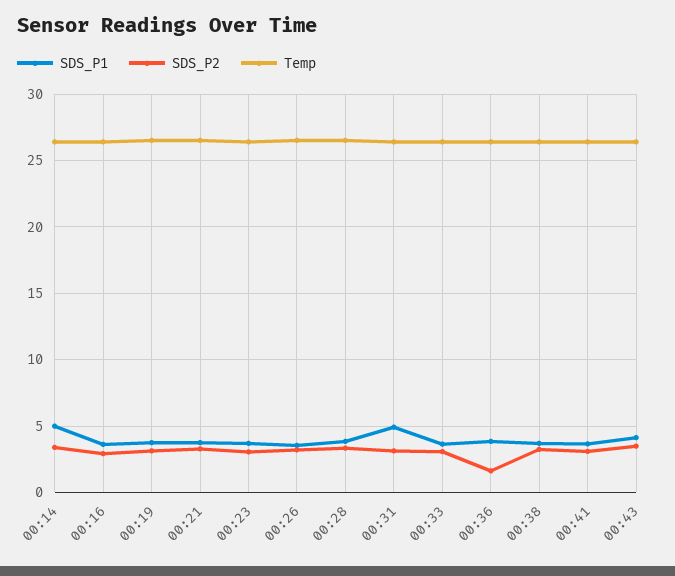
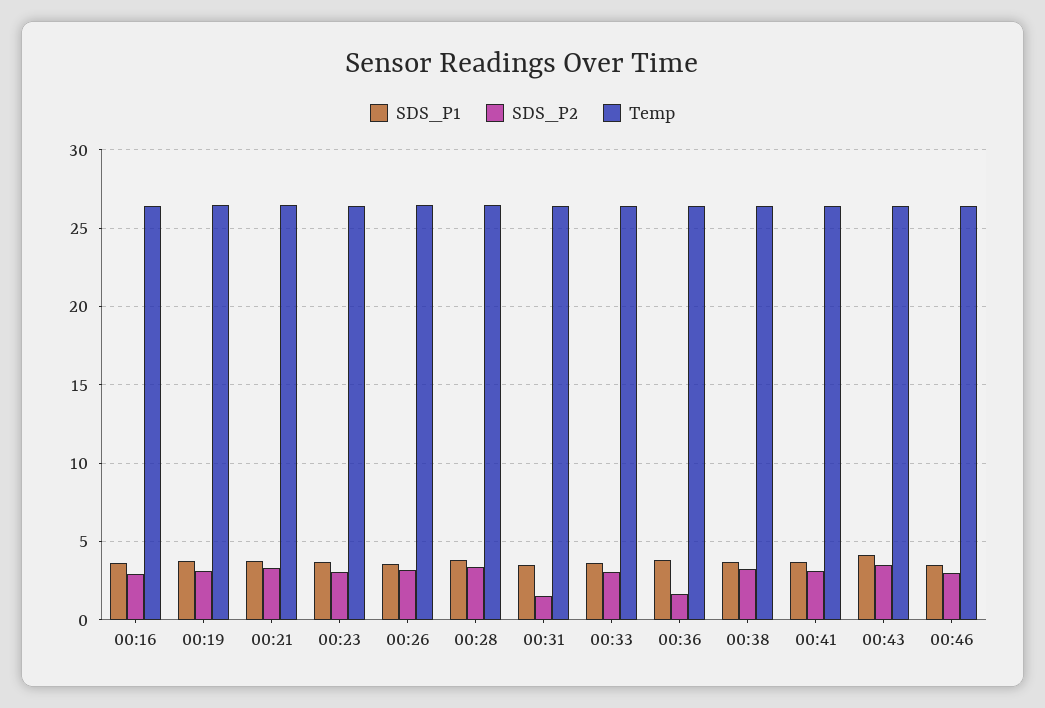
SDS_P1, 00:14: 5 -> none
SDS_P2, 00:14: 3.5 -> none
Temp, 00:14: 26.5 -> none
SDS_P1, 00:31: 5 -> 3.5
SDS_P2, 00:31: 3 -> 1.5
SDS_P1, 00:46: none -> 3.5
SDS_P2, 00:46: none -> 3
Temp, 00:46: none -> 26.5

